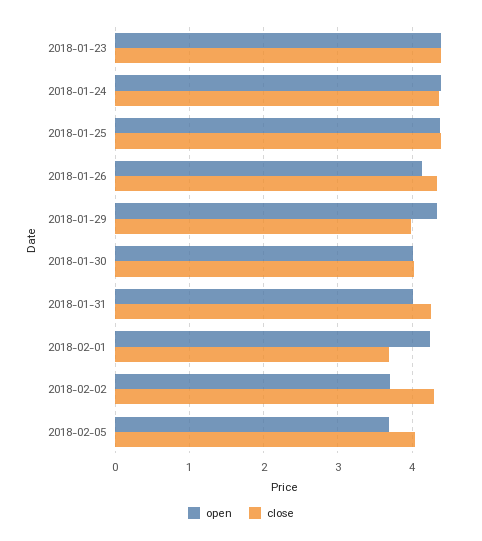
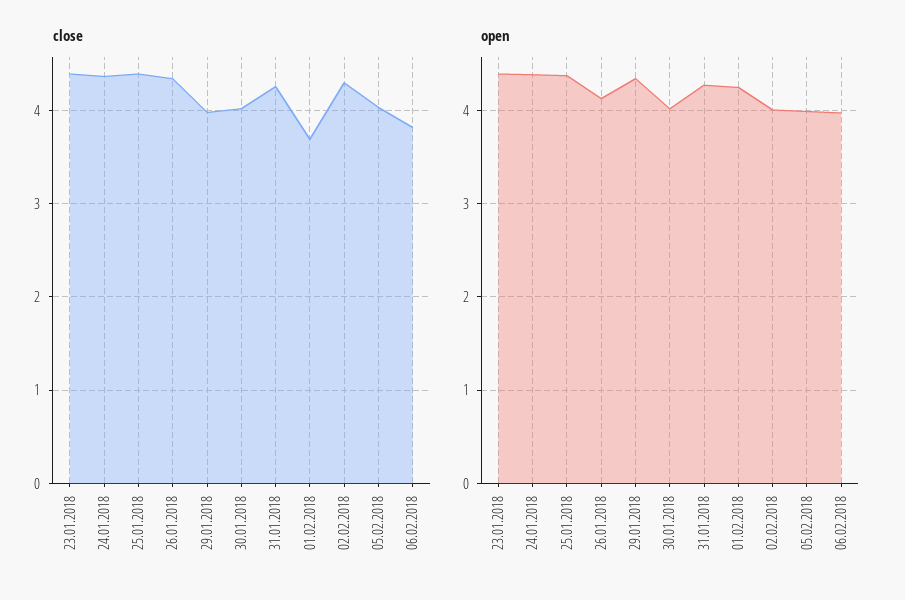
open, 2018-01-31: 4 -> 4.3
open, 2018-02-02: 3.7 -> 4
open, 2018-02-05: 3.7 -> 4
close, 06.02.2018: none -> 3.8
open, 06.02.2018: none -> 4

